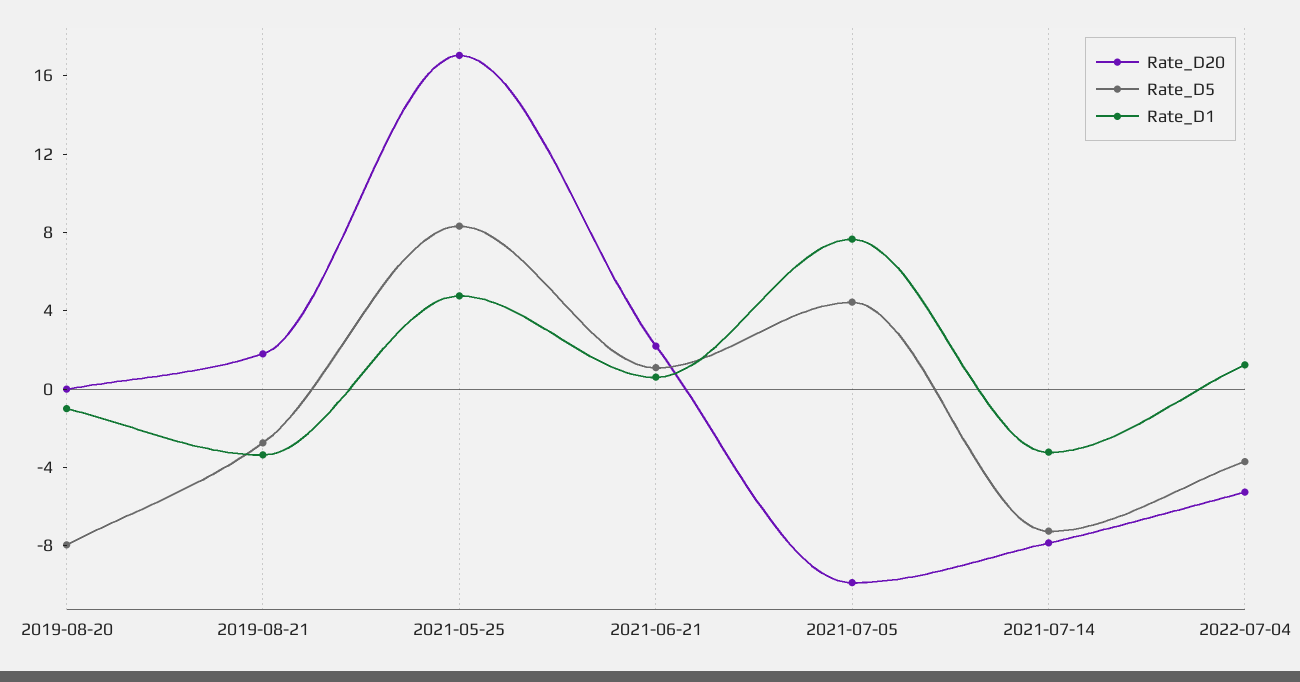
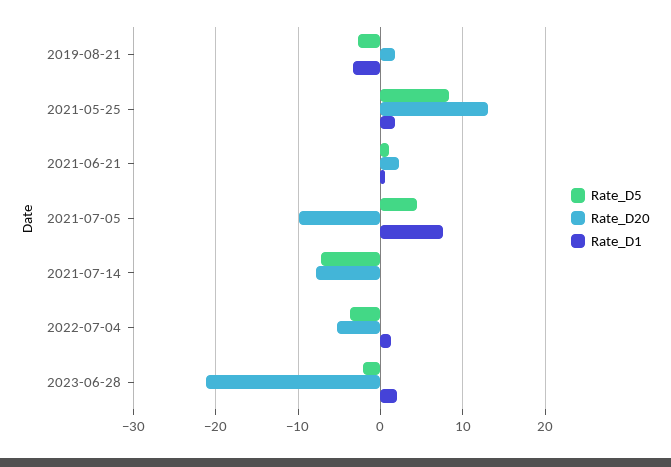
Rate_D20, 2019-08-20: 0 -> none
Rate_D5, 2019-08-20: -8 -> none
Rate_D1, 2019-08-20: -1 -> none
Rate_D20, 2021-05-25: 17 -> 13
Rate_D1, 2021-05-25: 5 -> 2
Rate_D1, 2021-07-14: -3 -> 0
Rate_D5, 2023-06-28: none -> -2
Rate_D20, 2023-06-28: none -> -21
Rate_D1, 2023-06-28: none -> 2

